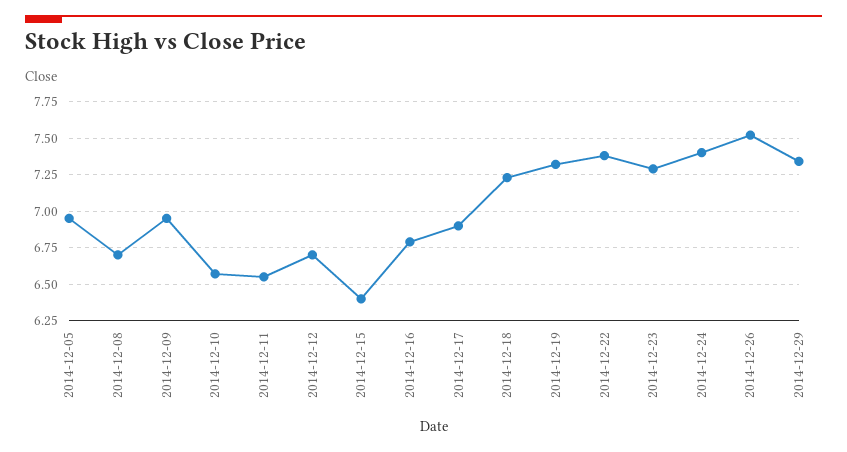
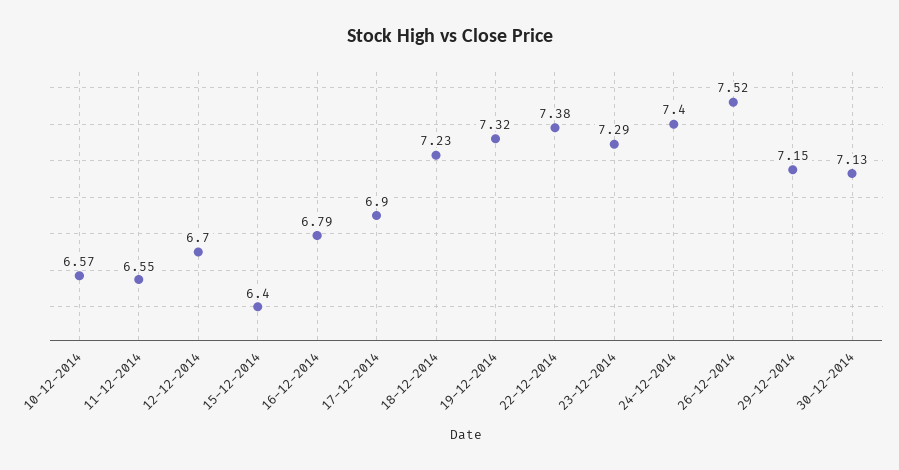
2014-12-05: 6.95 -> none
2014-12-08: 6.7 -> none
2014-12-09: 6.95 -> none
2014-12-29: 7.35 -> 7.15
30-12-2014: none -> 7.13

